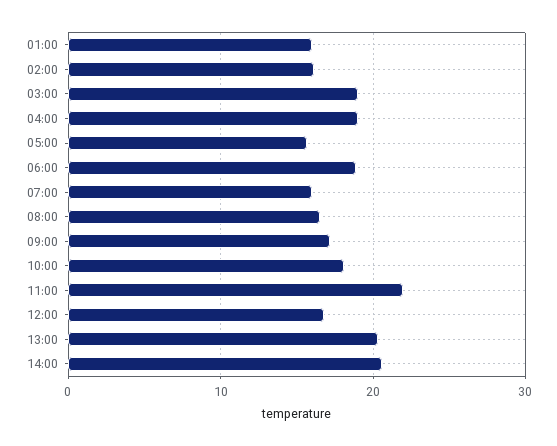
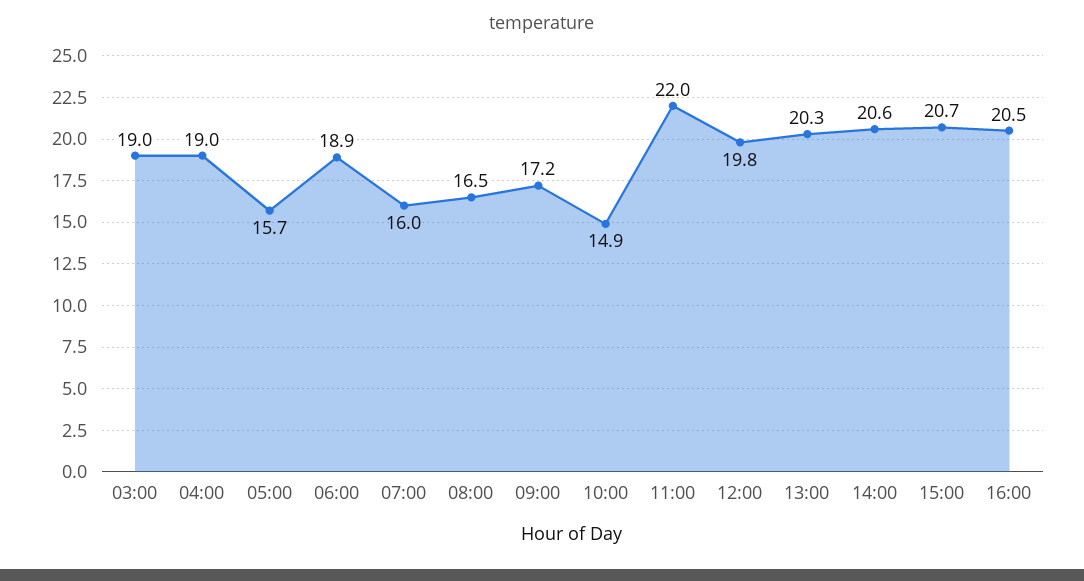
01:00: 16 -> none
02:00: 16 -> none
10:00: 18 -> 14.9
12:00: 17 -> 19.8
15:00: none -> 20.7
16:00: none -> 20.5

